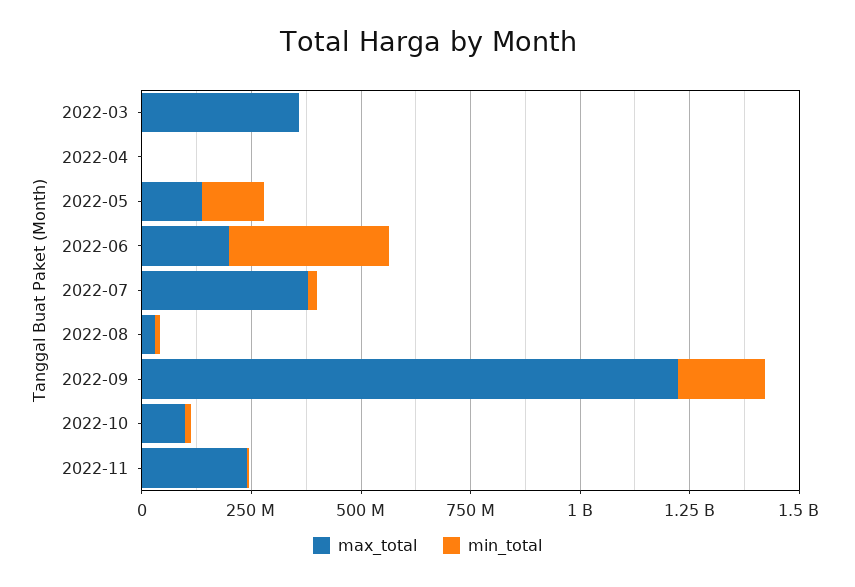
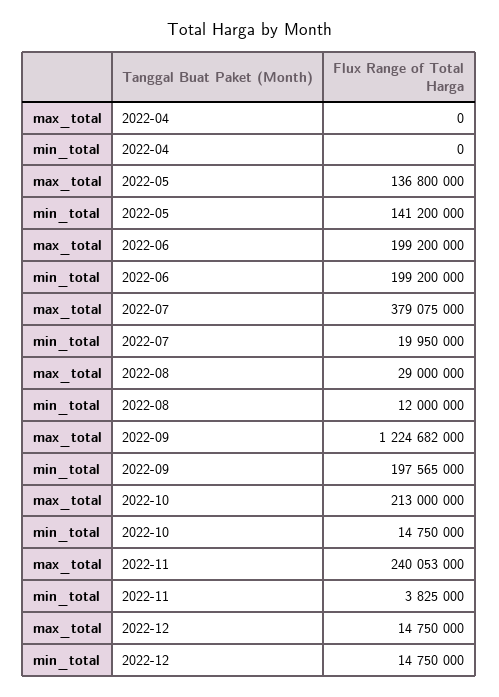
max_total, 2022-03: 350000000 -> none
min_total, 2022-03: 0 -> none
min_total, 2022-06: 350000000 -> 199200000
max_total, 2022-10: 100000000 -> 213000000
max_total, 2022-12: none -> 14750000
min_total, 2022-12: none -> 14750000

